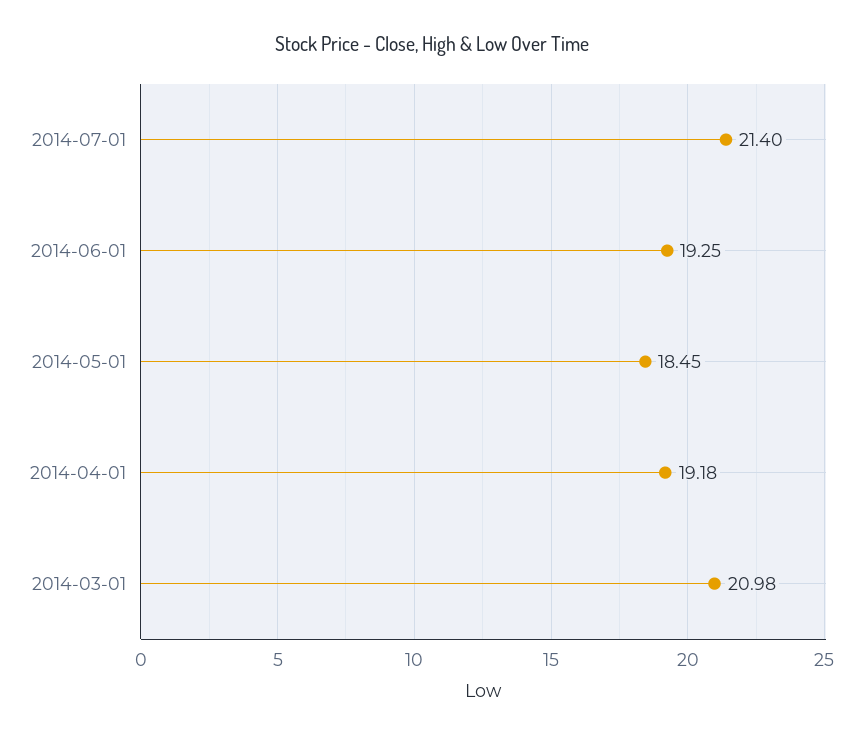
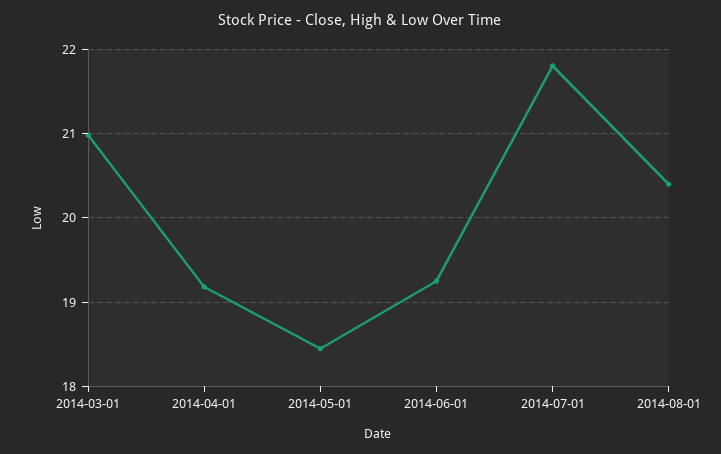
2014-07-01: 21.4 -> 21.8
2014-08-01: none -> 20.4

